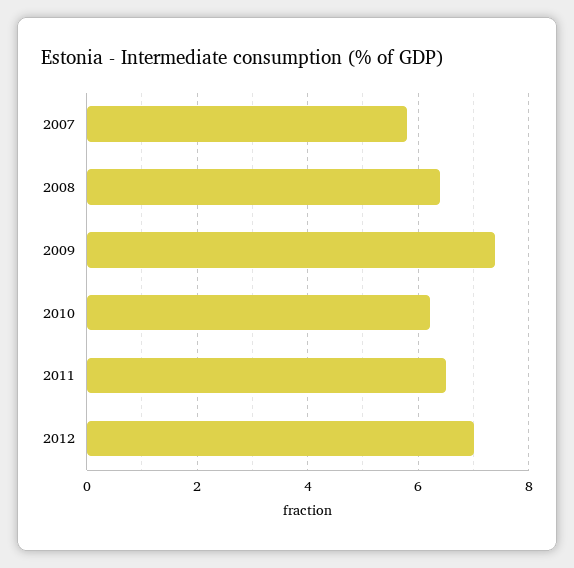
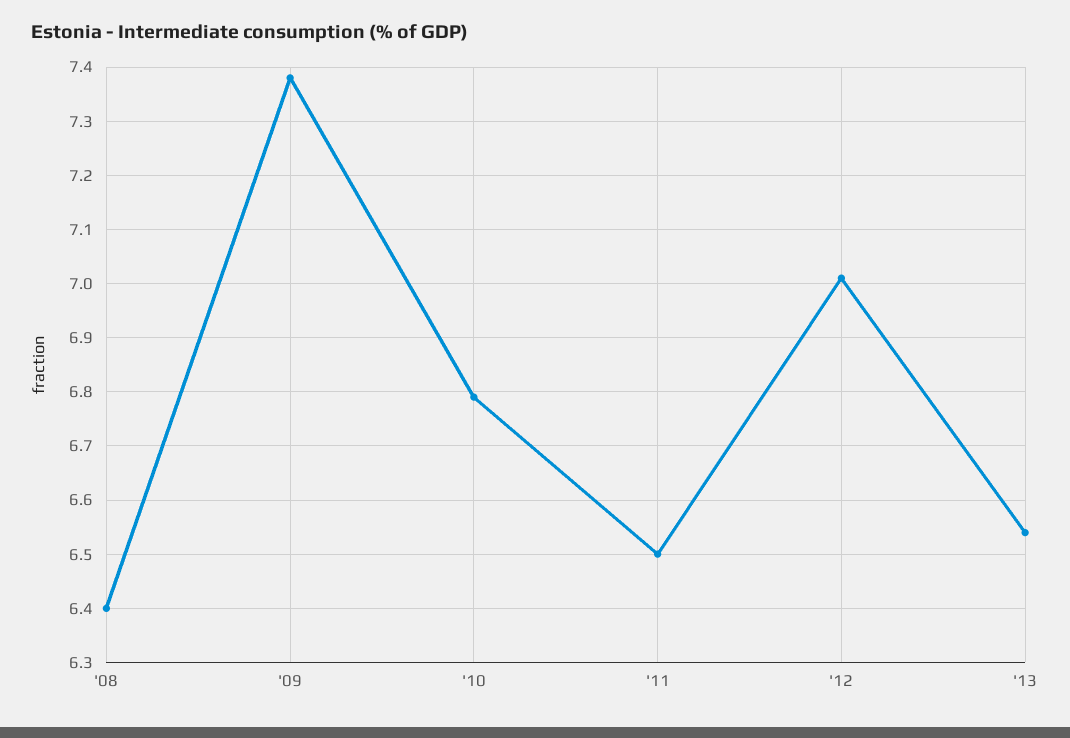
2007: 5.8 -> none
2010: 6.2 -> 6.8
'13: none -> 6.55

